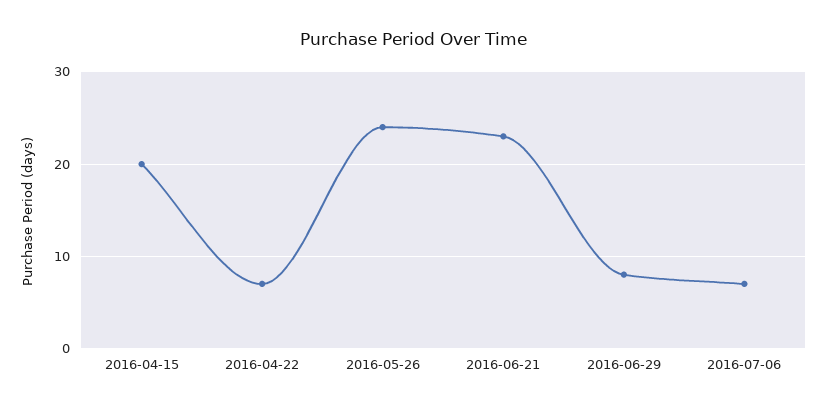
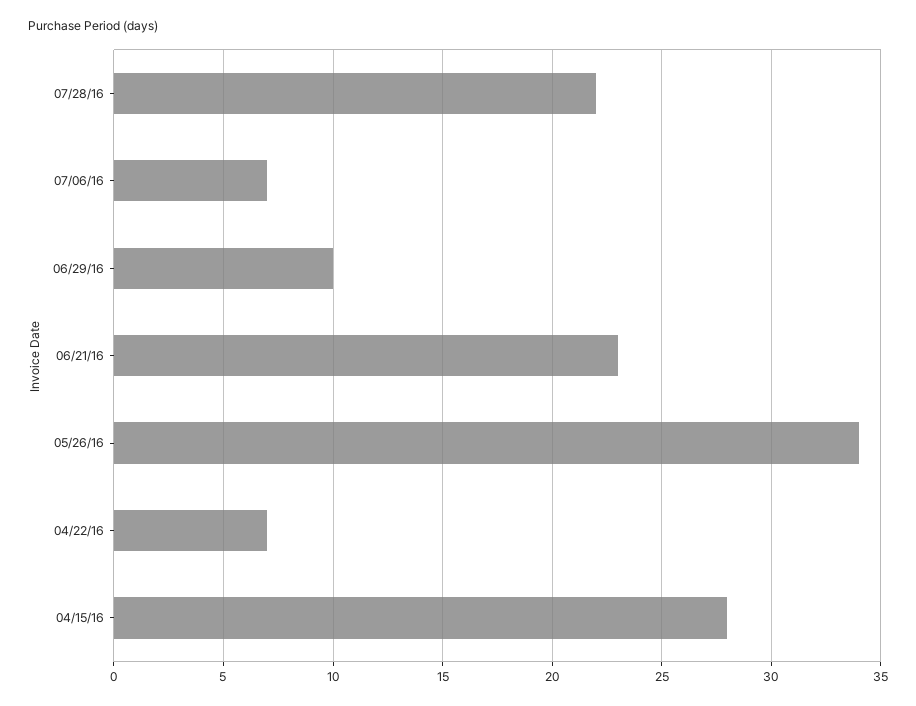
2016-04-15: 20 -> 28
2016-05-26: 24 -> 34
2016-06-29: 8 -> 10
07/28/16: none -> 22

